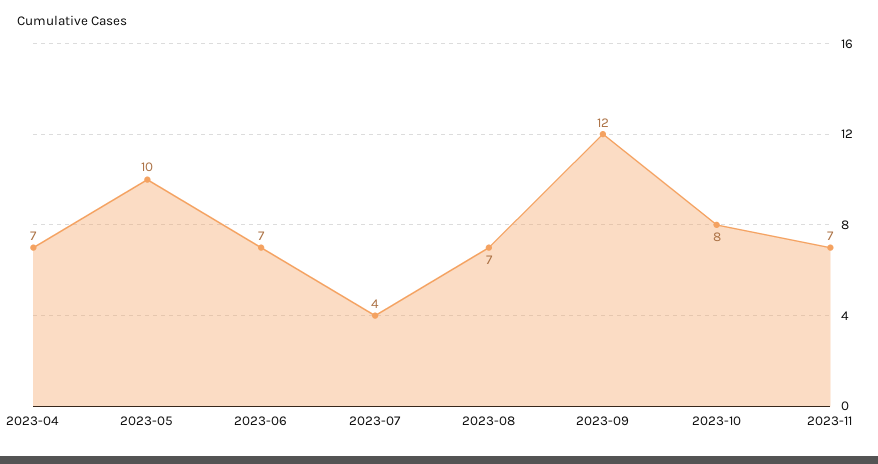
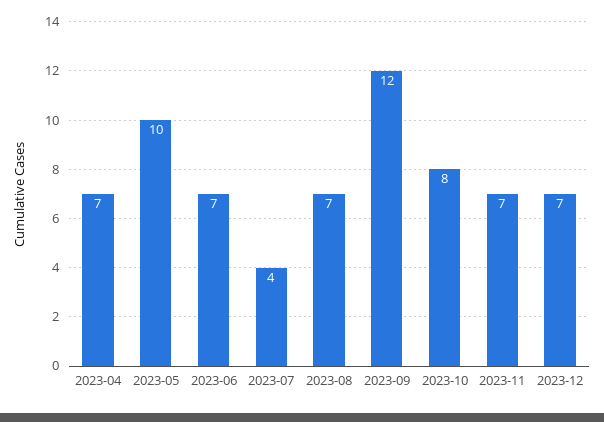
2023-12: none -> 7

